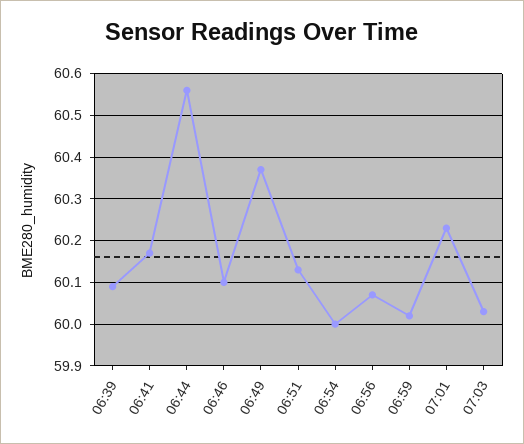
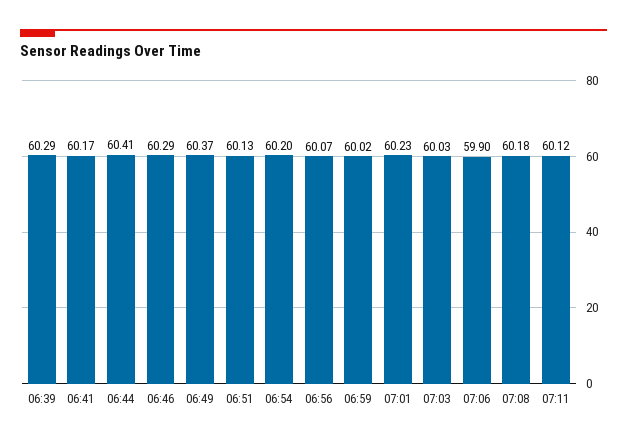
06:39: 60.1 -> 60.29
06:44: 60.55 -> 60.41
06:46: 60.1 -> 60.29
06:54: 60 -> 60.2
07:06: none -> 59.9
07:08: none -> 60.18
07:11: none -> 60.12

